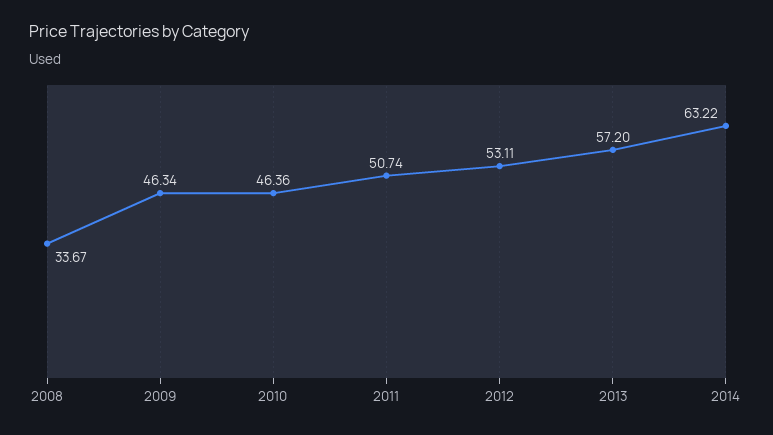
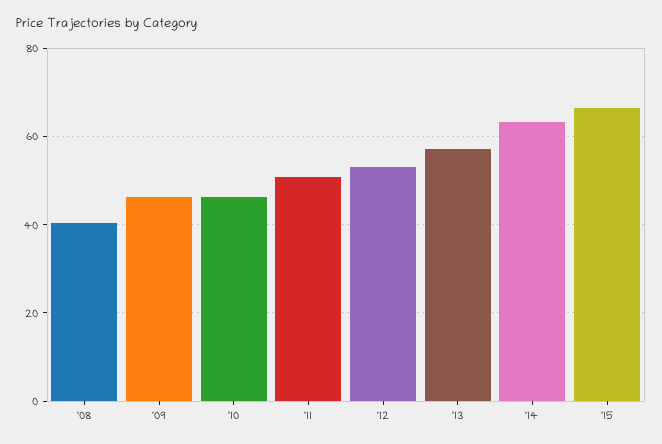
2008: 33.67 -> 40
'15: none -> 66

